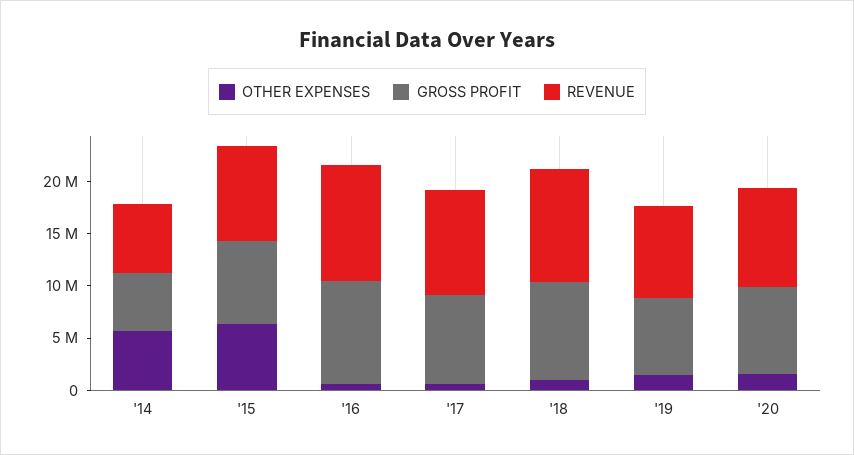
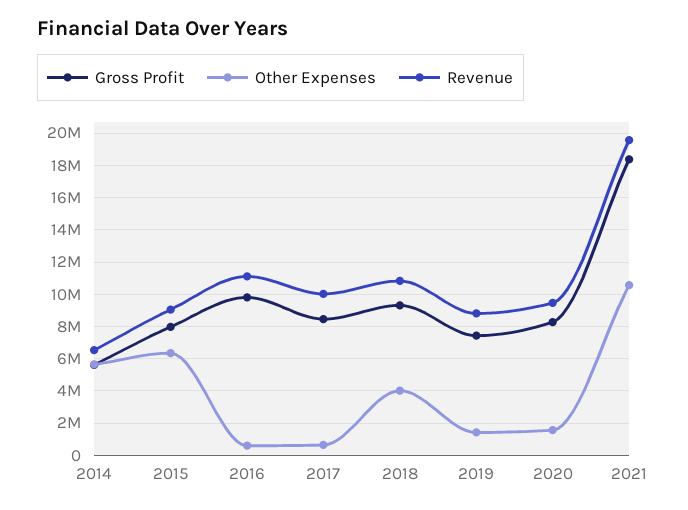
OTHER EXPENSES, '18: 1000000 -> 4000000
GROSS PROFIT, 2021: none -> 18500000
OTHER EXPENSES, 2021: none -> 10500000
REVENUE, 2021: none -> 19500000

